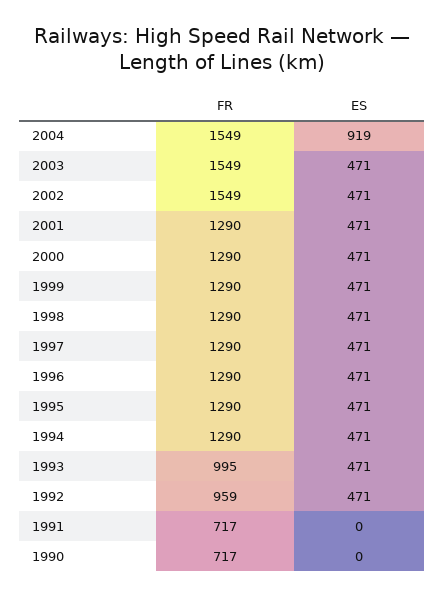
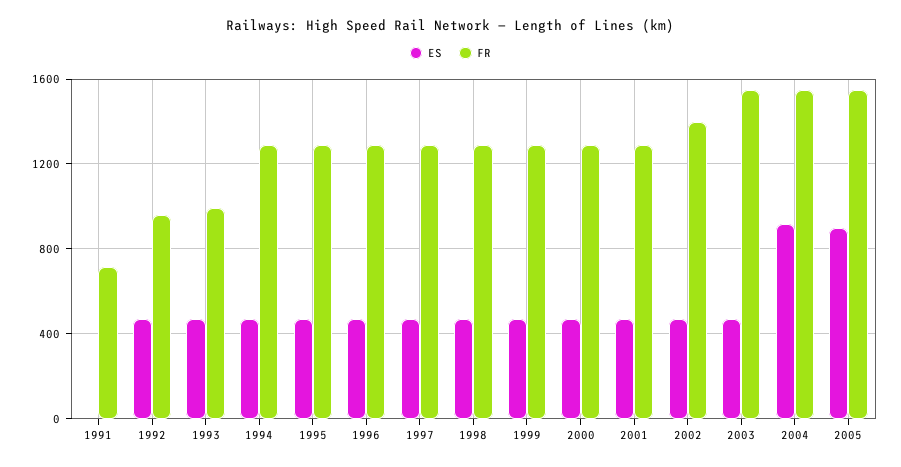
FR, 2002: 1549 -> 1400
FR, 1990: 717 -> none
ES, 1990: 0 -> none
ES, 2005: none -> 900
FR, 2005: none -> 1550

